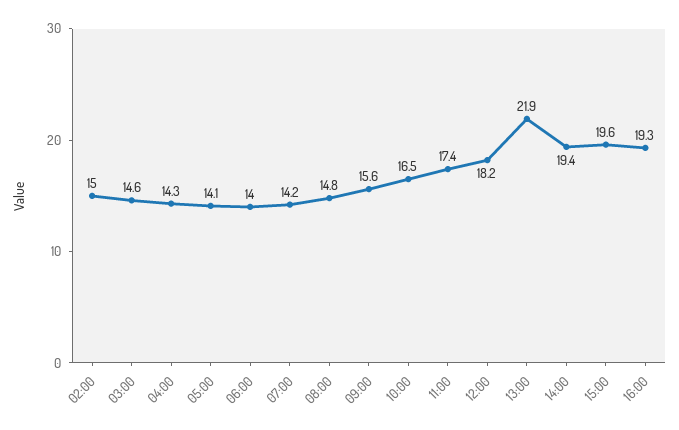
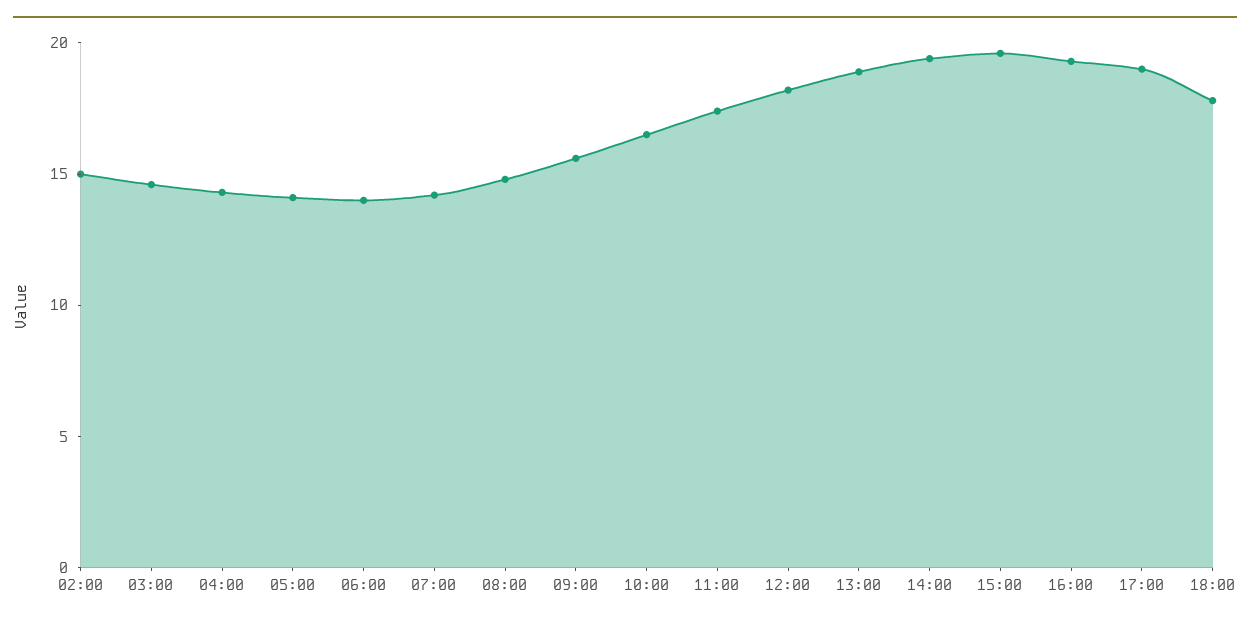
13:00: 21.9 -> 19
17:00: none -> 19
18:00: none -> 18

